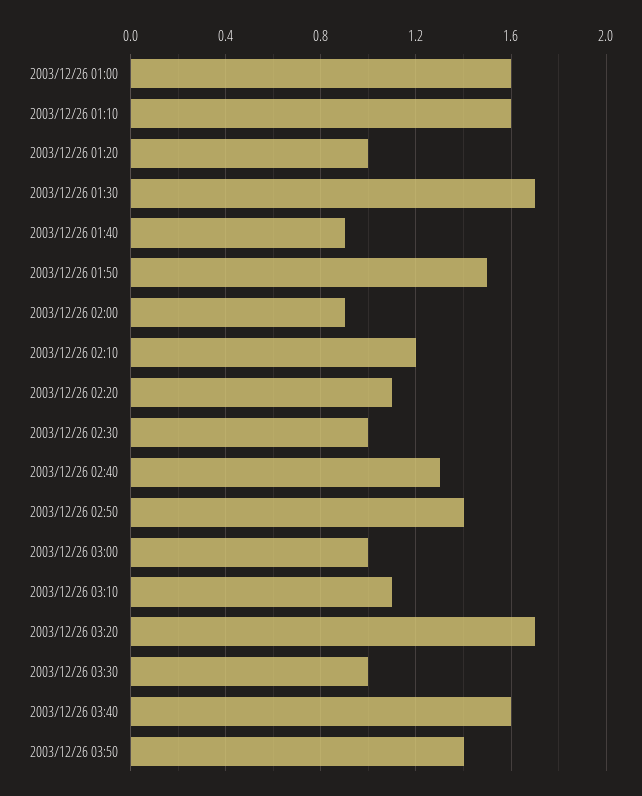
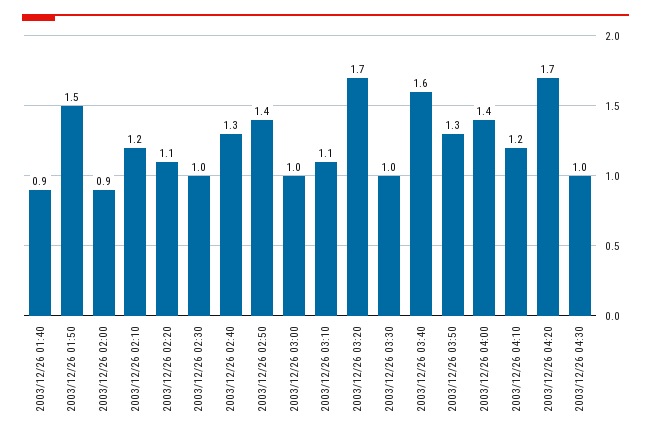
2003/12/26 01:00: 1.6 -> none
2003/12/26 01:10: 1.6 -> none
2003/12/26 01:20: 1 -> none
2003/12/26 01:30: 1.7 -> none
2003/12/26 03:50: 1.4 -> 1.3
2003/12/26 04:00: none -> 1.4
2003/12/26 04:10: none -> 1.2
2003/12/26 04:20: none -> 1.7
2003/12/26 04:30: none -> 1

